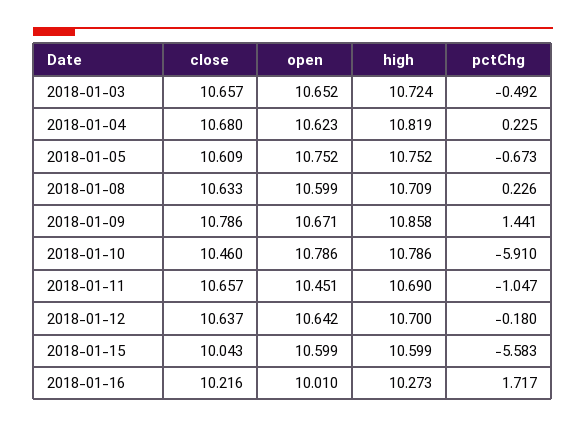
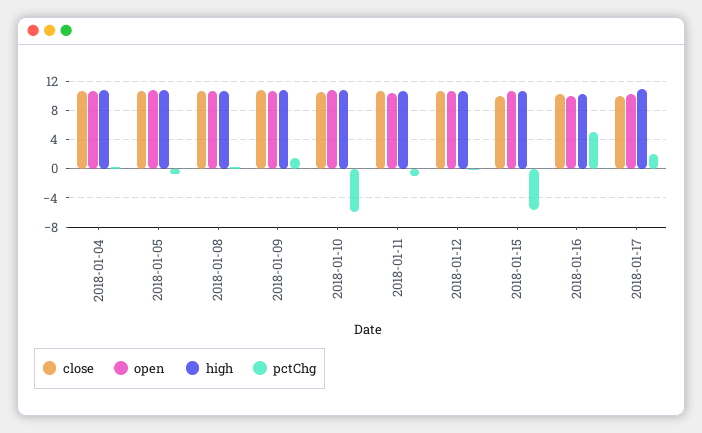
close, 2018-01-03: 10.657 -> none
open, 2018-01-03: 10.652 -> none
high, 2018-01-03: 10.724 -> none
pctChg, 2018-01-03: -0.492 -> none
pctChg, 2018-01-16: 1.717 -> 5
close, 2018-01-17: none -> 10
open, 2018-01-17: none -> 10
high, 2018-01-17: none -> 11
pctChg, 2018-01-17: none -> 2

